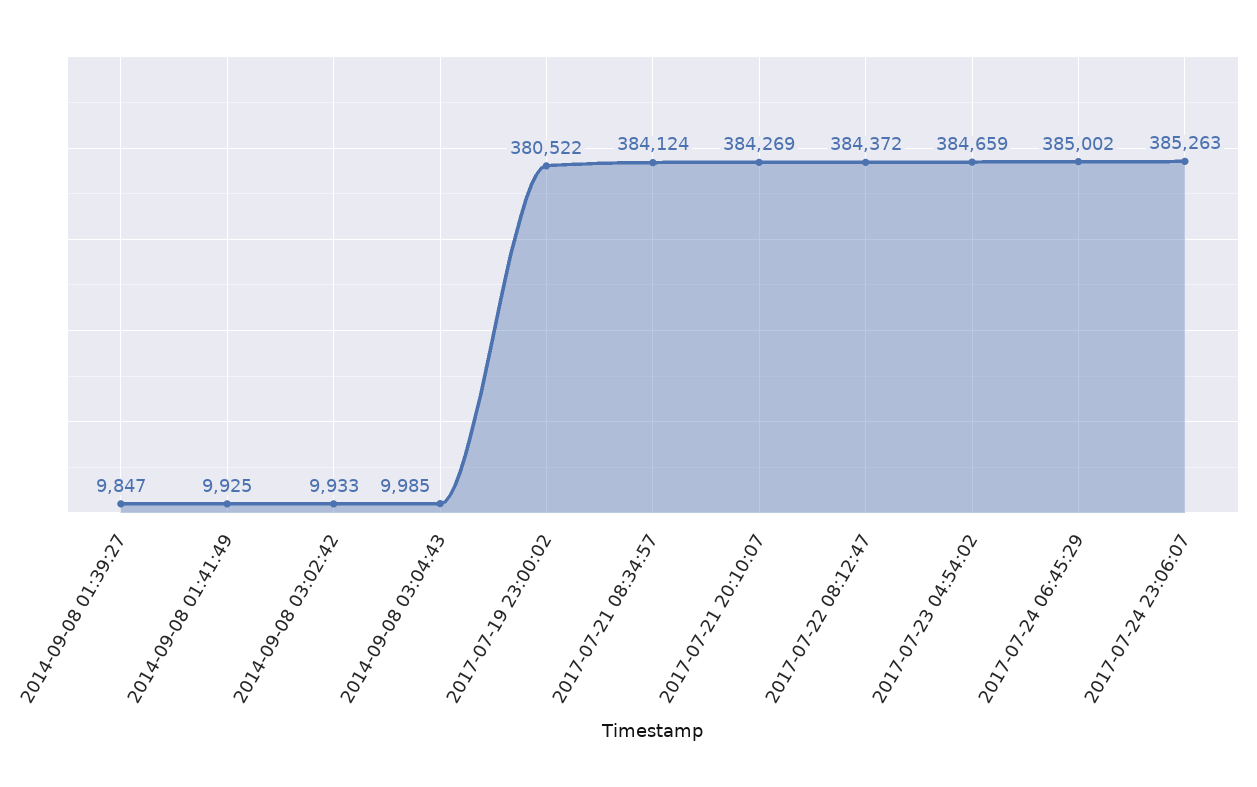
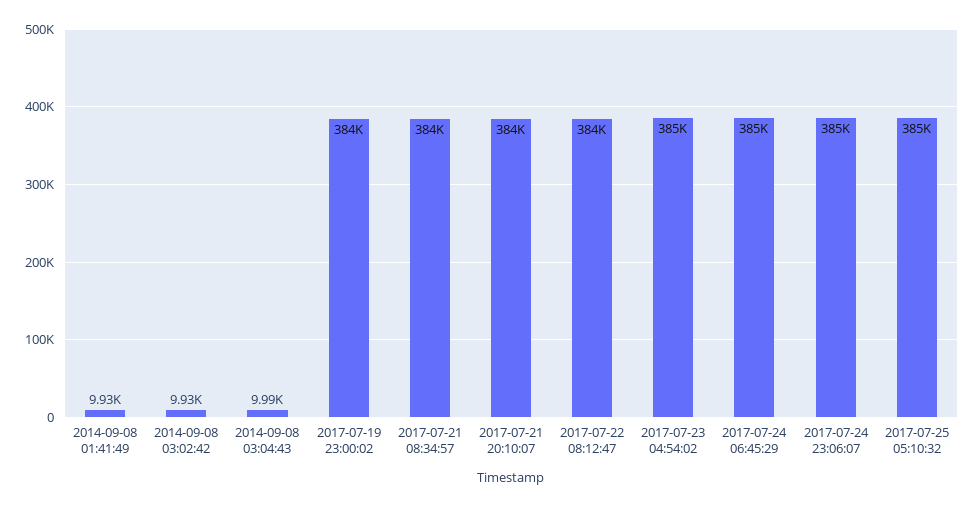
2014-09-08 01:39:27: 9847 -> none
2017-07-19 23:00:02: 380522 -> 384000
2017-07-25 05:10:32: none -> 385000

